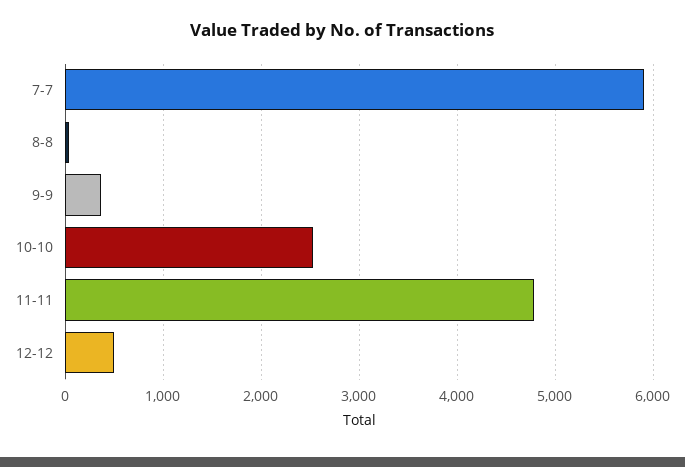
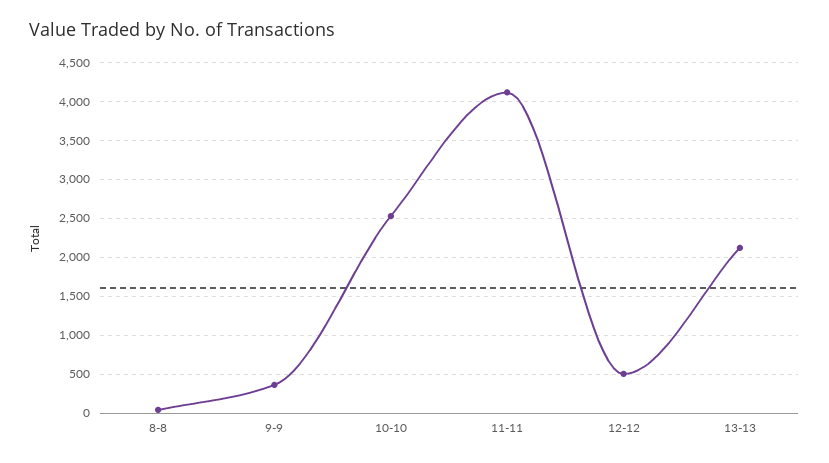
7-7: 5900 -> none
11-11: 4800 -> 4100
13-13: none -> 2100

